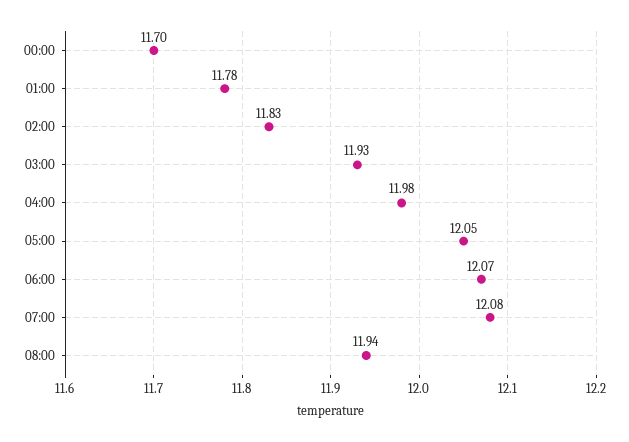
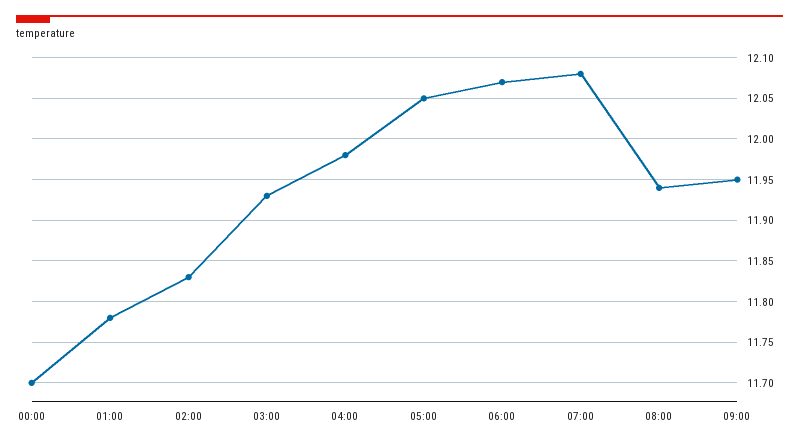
09:00: none -> 11.95

